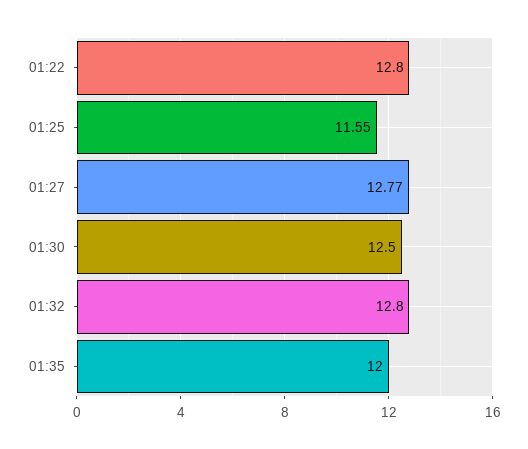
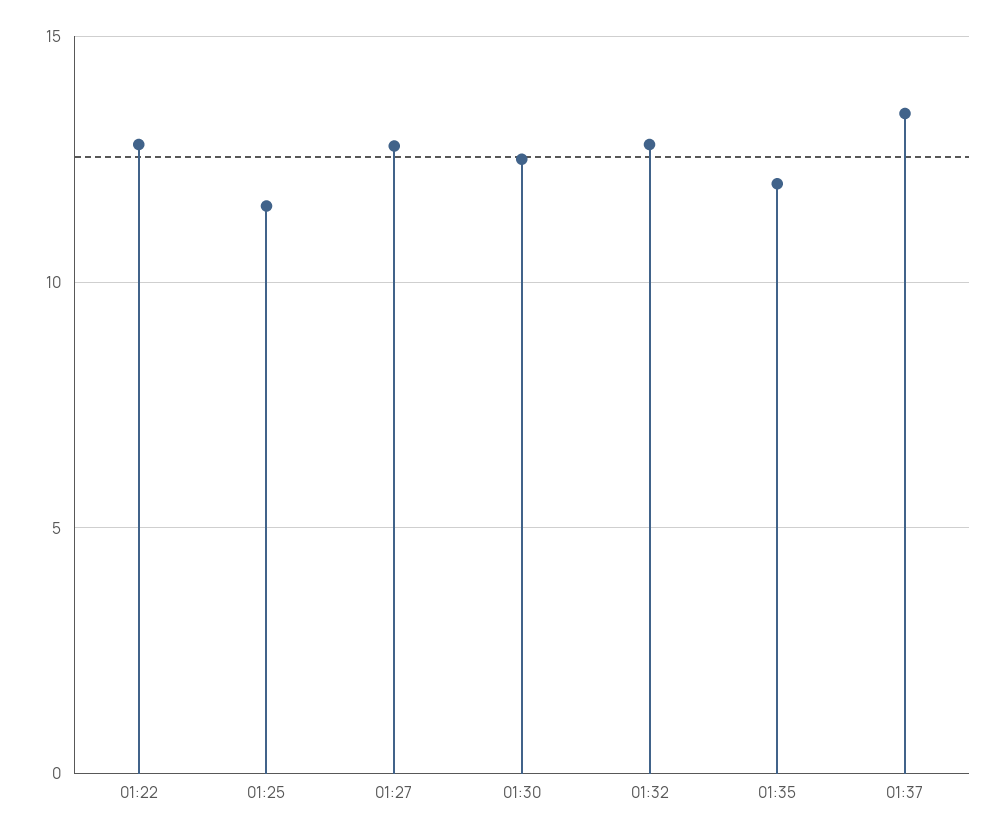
01:37: none -> 13.5

